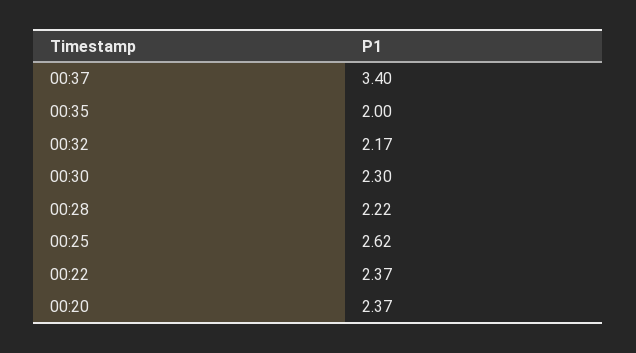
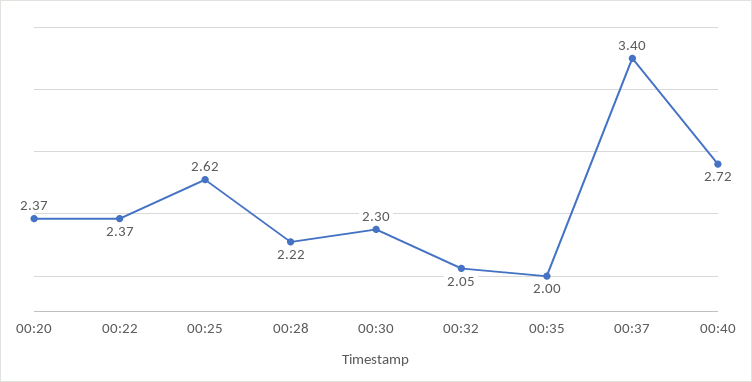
00:32: 2.17 -> 2.05
00:40: none -> 2.72

